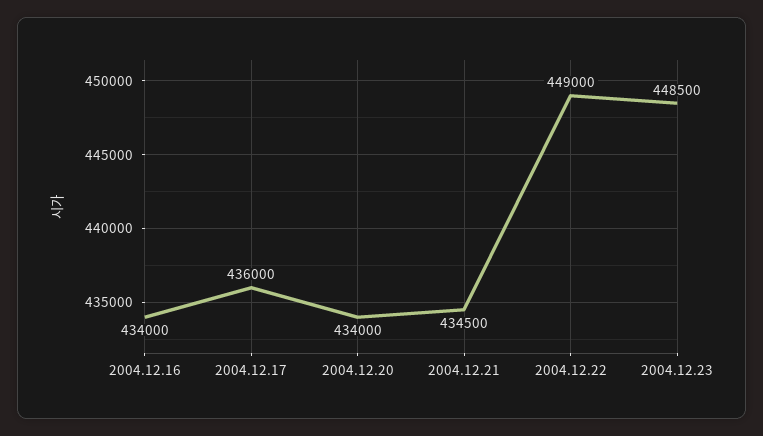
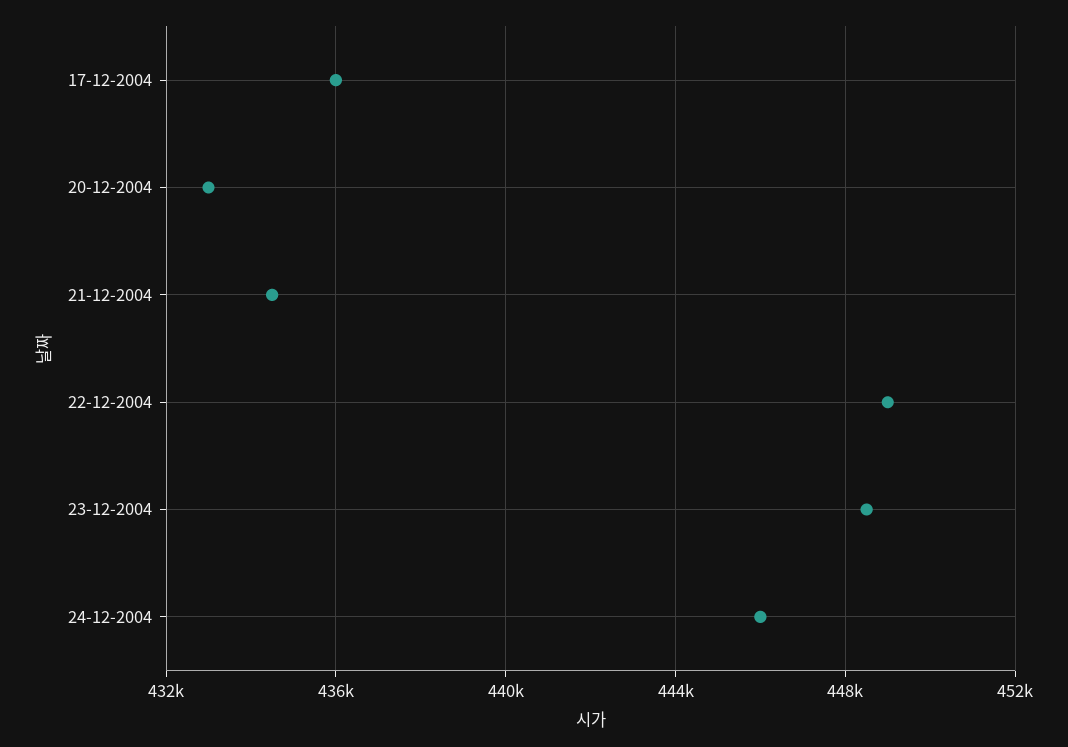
2004.12.16: 434000 -> none
2004.12.20: 434000 -> 433000
24-12-2004: none -> 446000

